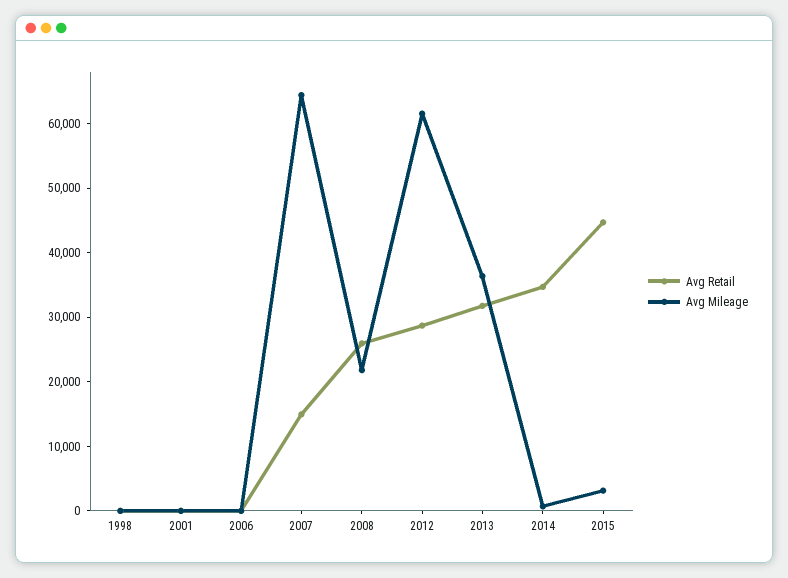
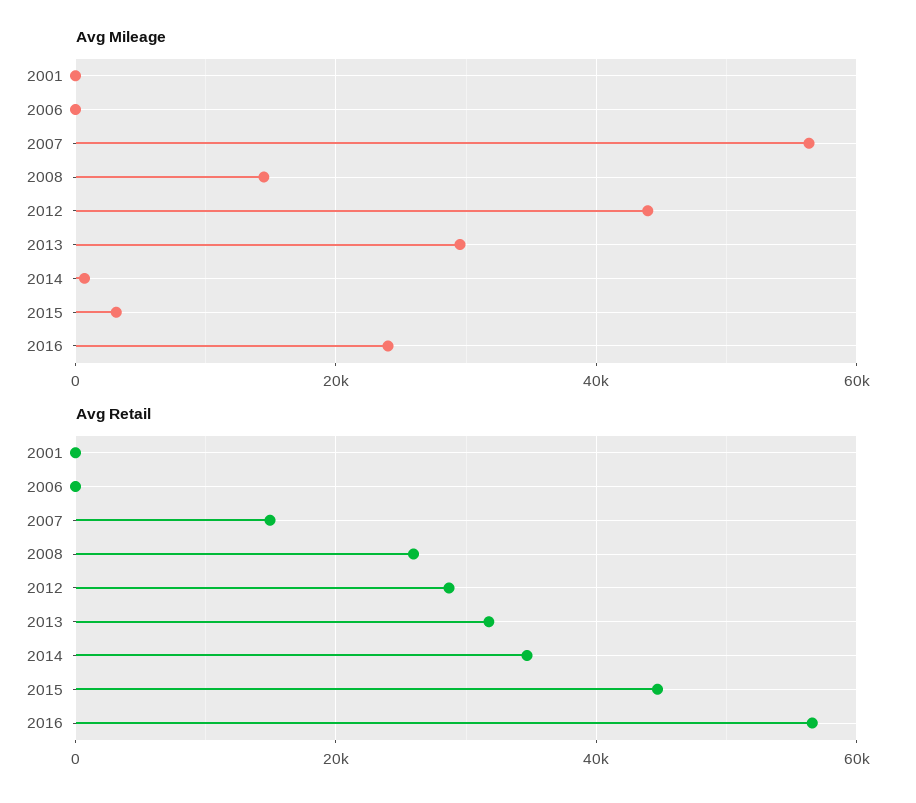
Avg Retail, 1998: 0 -> none
Avg Mileage, 1998: 0 -> none
Avg Mileage, 2007: 64000 -> 56000
Avg Mileage, 2008: 22000 -> 14000
Avg Mileage, 2012: 62000 -> 44000
Avg Mileage, 2013: 36000 -> 30000
Avg Mileage, 2016: none -> 24000
Avg Retail, 2016: none -> 56000

